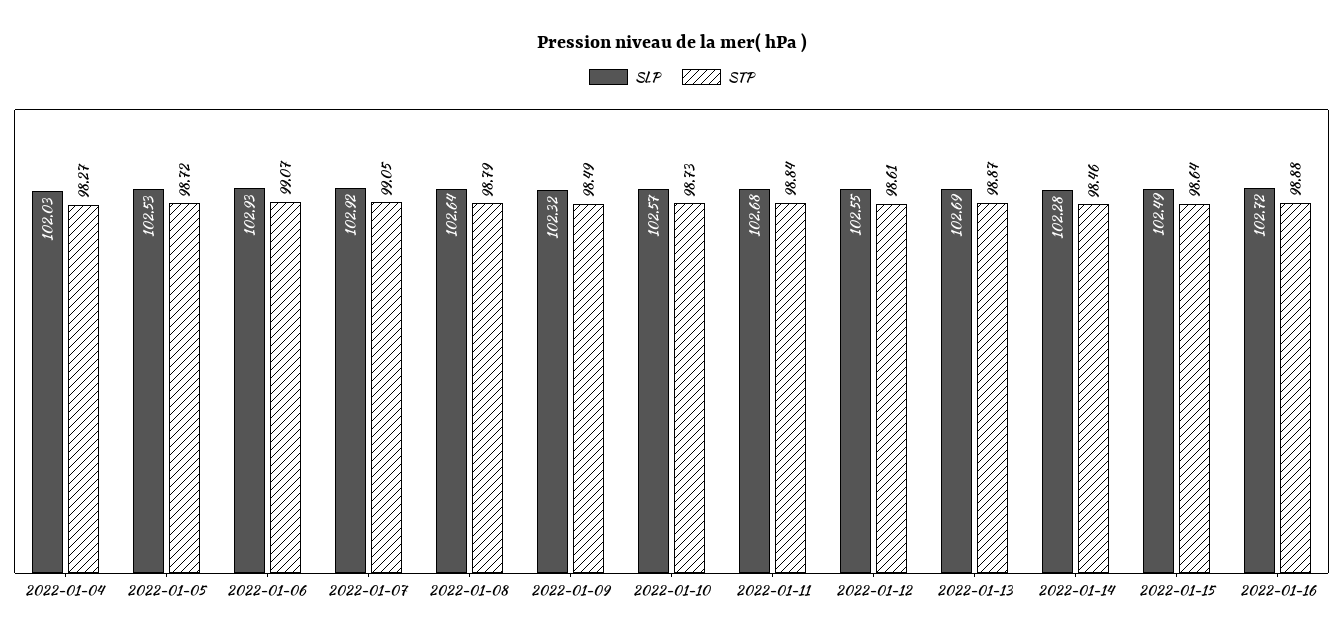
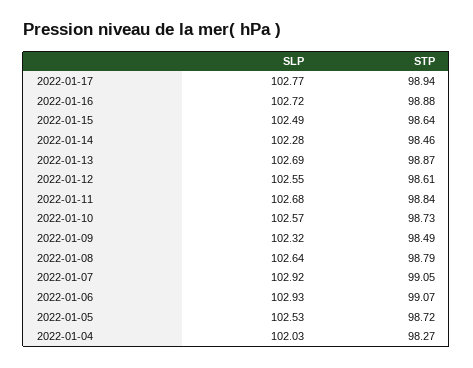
SLP, 2022-01-17: none -> 102.77
STP, 2022-01-17: none -> 98.94

